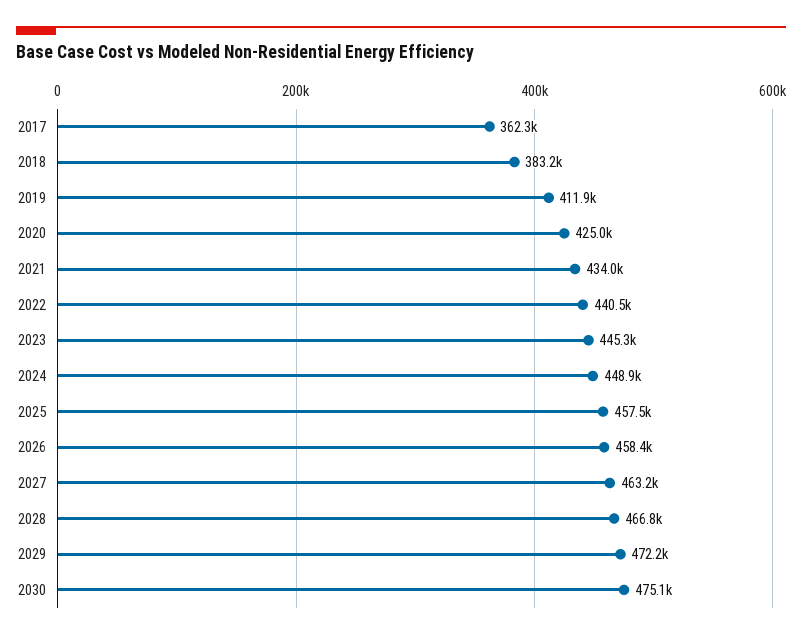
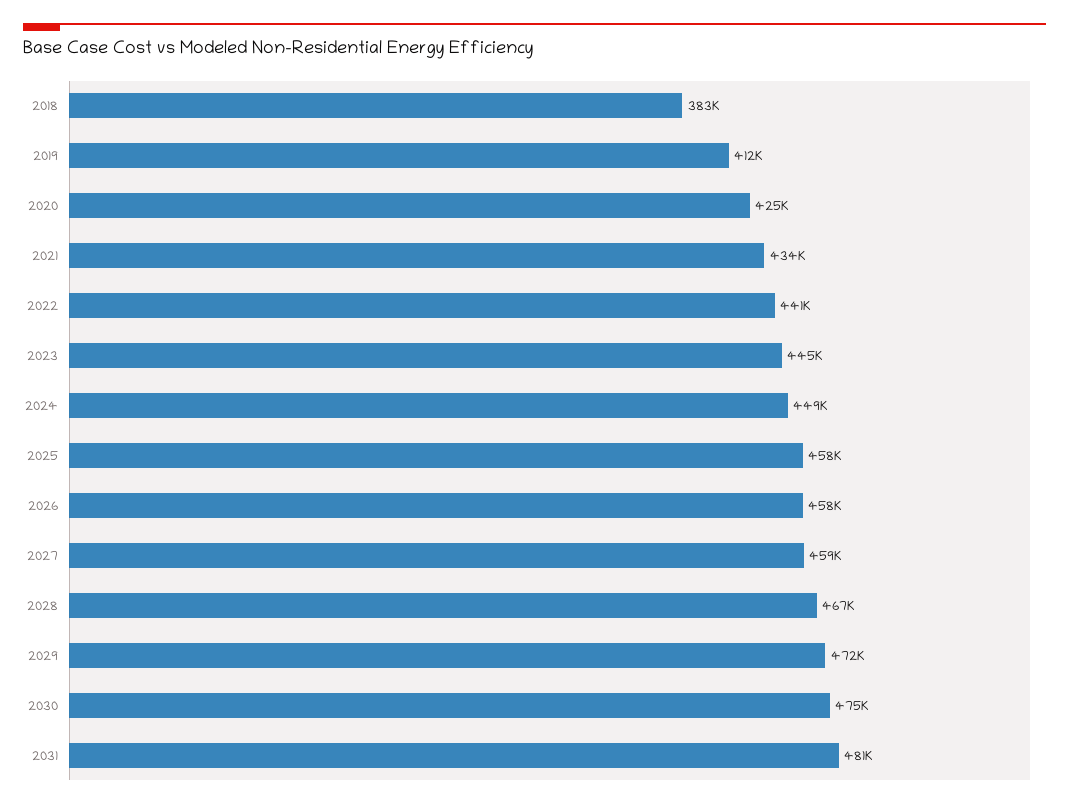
2017: 362300 -> none
2027: 463200 -> 459000
2031: none -> 481000

